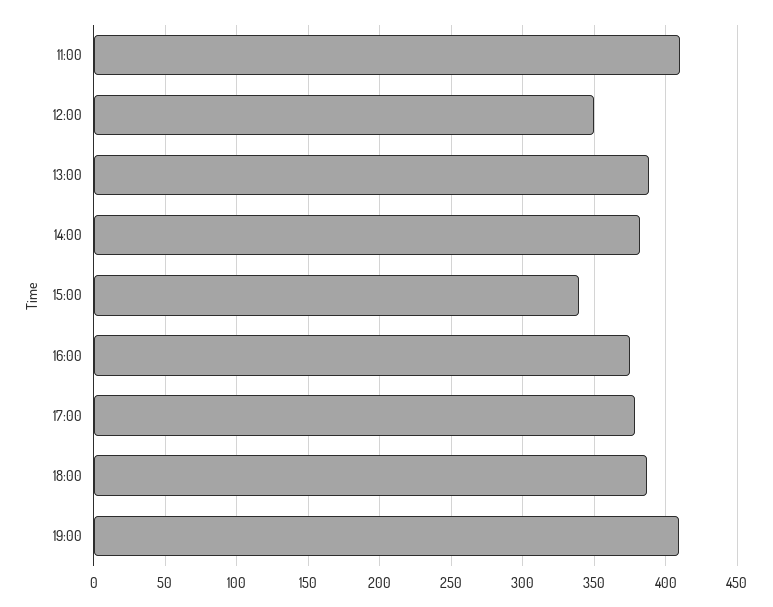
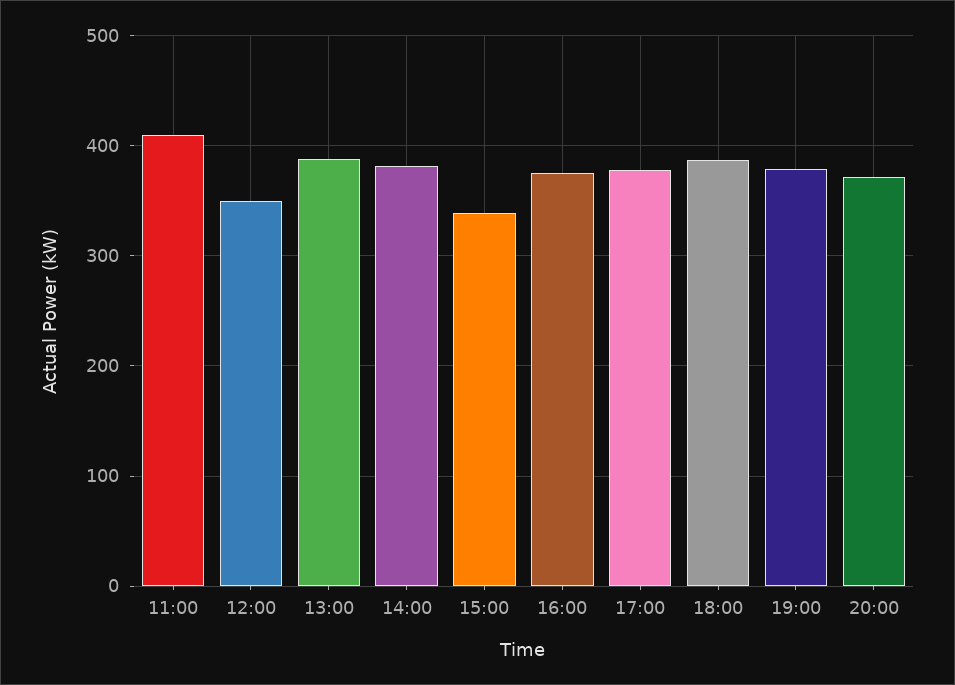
19:00: 410 -> 380
20:00: none -> 370

